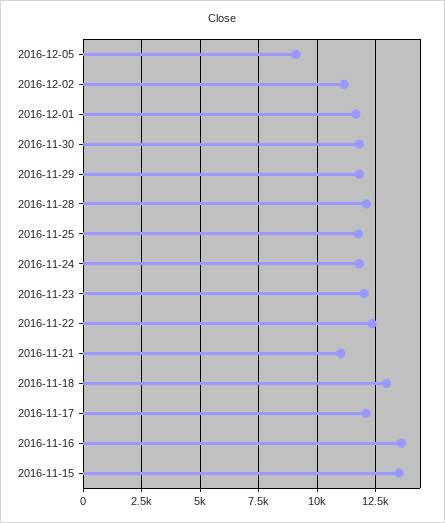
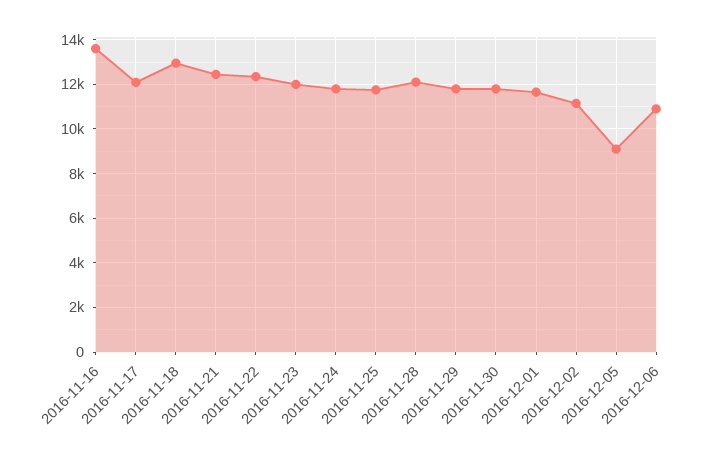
2016-11-21: 11000 -> 12500
2016-11-15: 13500 -> none
2016-12-06: none -> 11000

